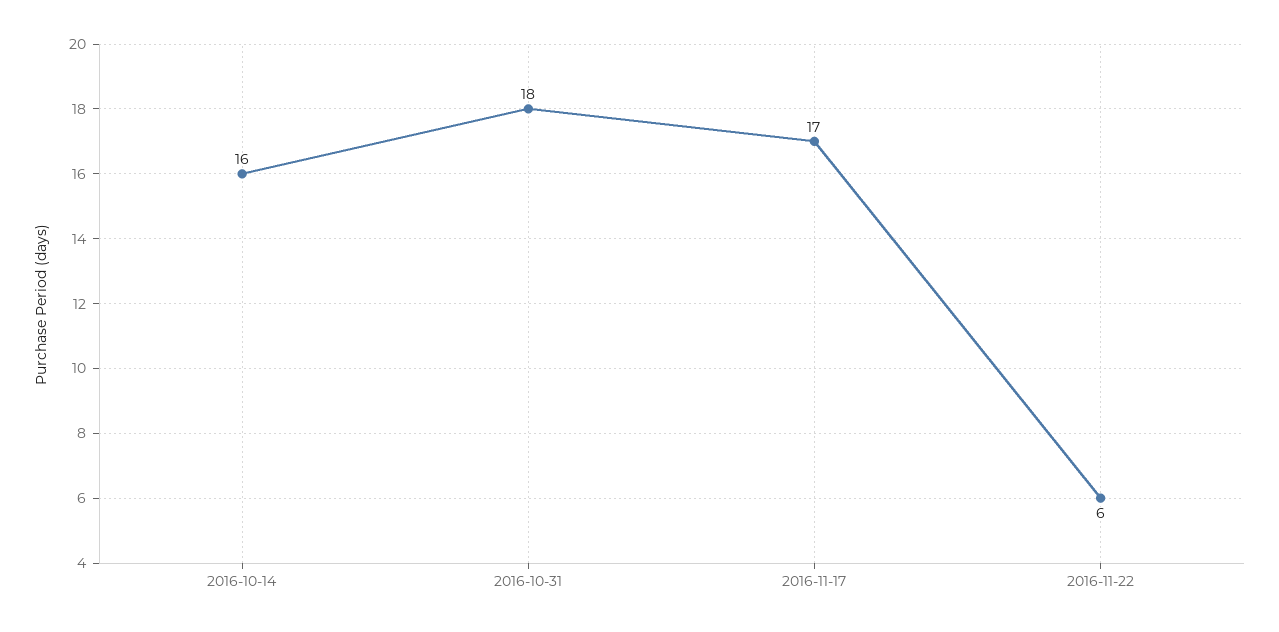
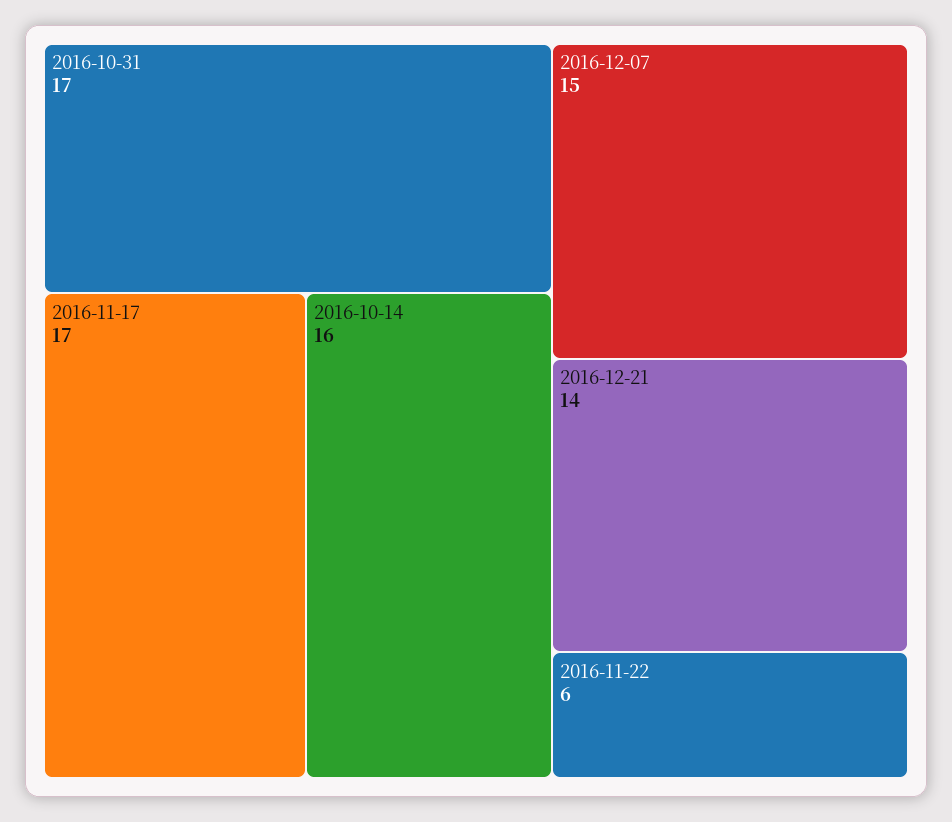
2016-10-31: 18 -> 17
2016-12-07: none -> 15
2016-12-21: none -> 14

